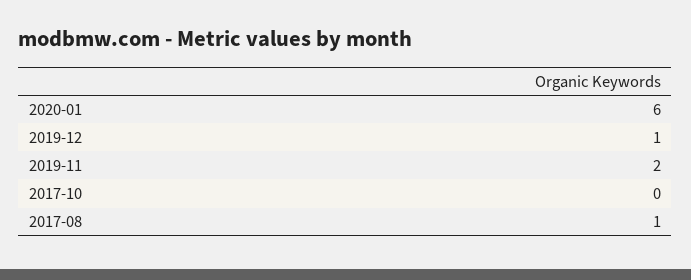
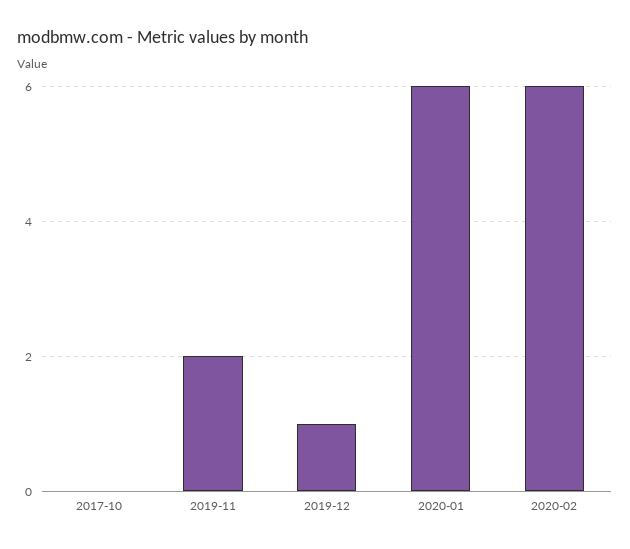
2017-08: 1 -> none
2020-02: none -> 6

